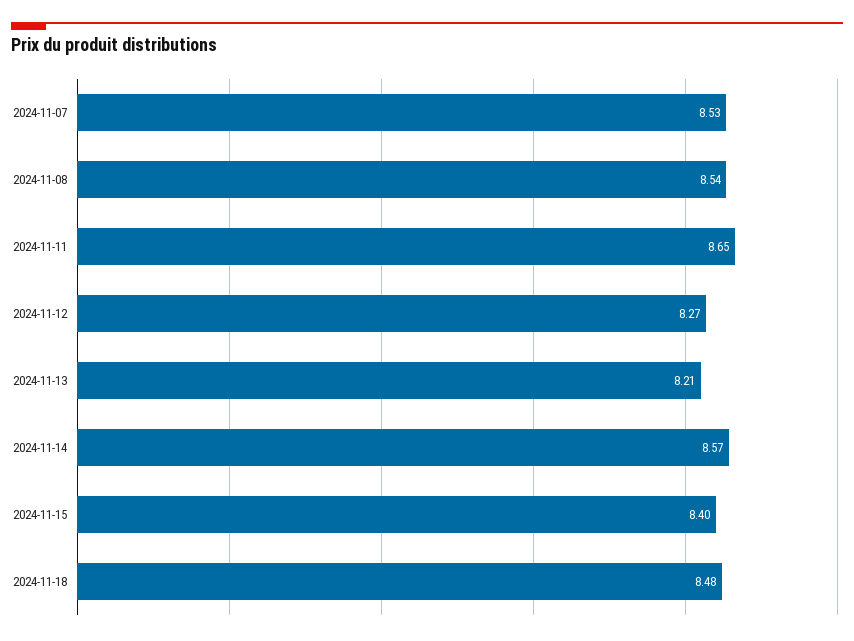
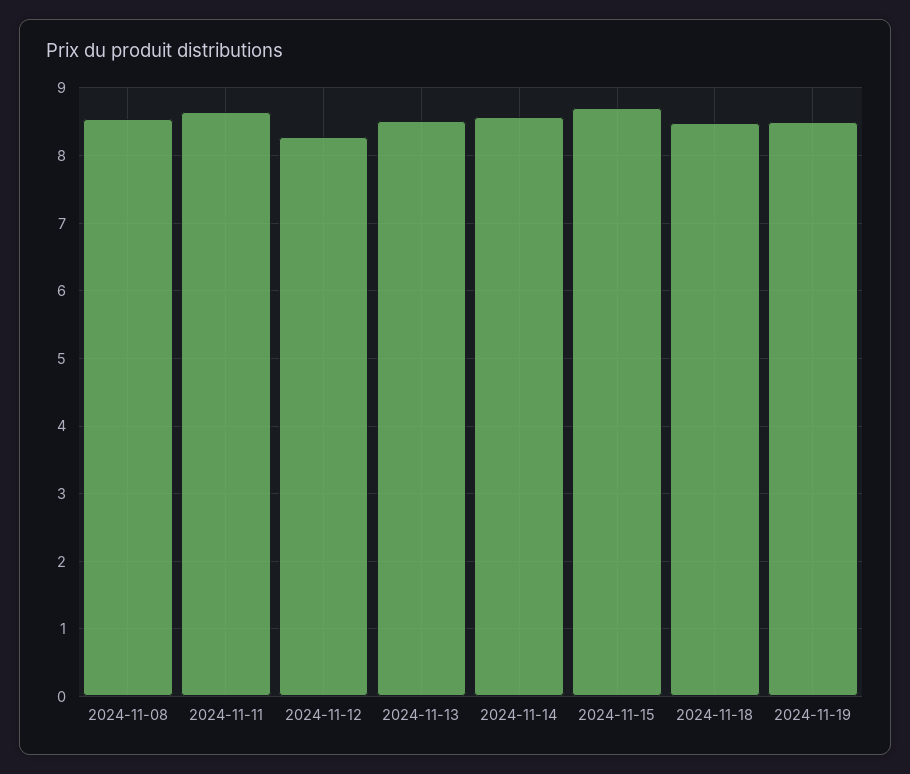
2024-11-07: 8.53 -> none
2024-11-13: 8.21 -> 8.5
2024-11-15: 8.4 -> 8.7
2024-11-19: none -> 8.5

